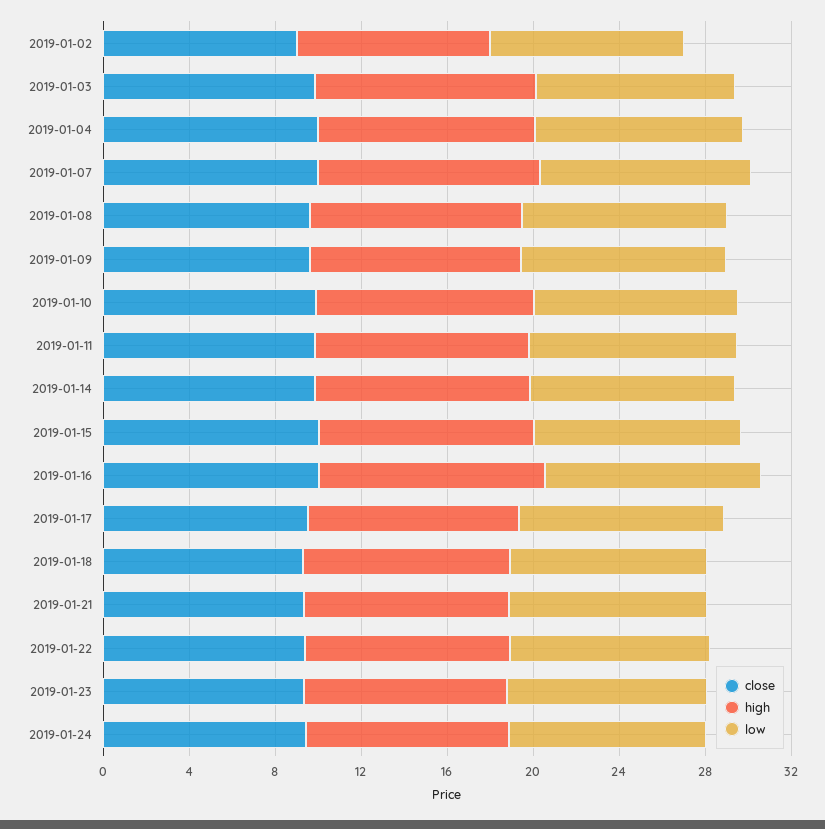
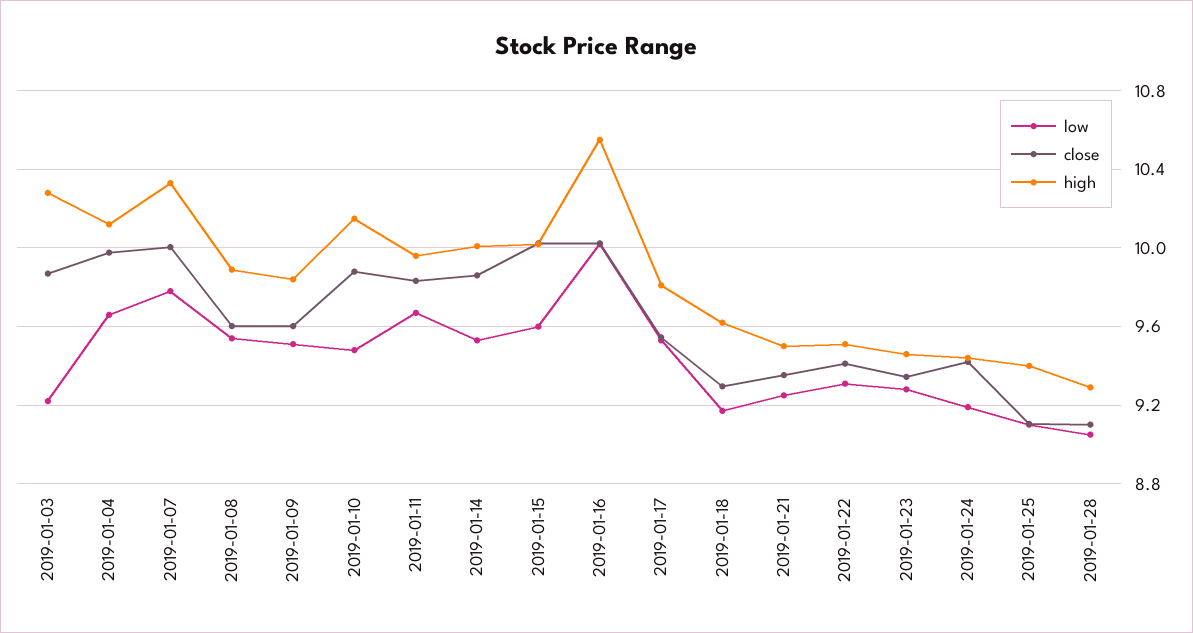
close, 2019-01-02: 9 -> none
high, 2019-01-02: 9 -> none
low, 2019-01-02: 9 -> none
low, 2019-01-25: none -> 9.1
close, 2019-01-25: none -> 9.1
high, 2019-01-25: none -> 9.4
low, 2019-01-28: none -> 9.05
close, 2019-01-28: none -> 9.1
high, 2019-01-28: none -> 9.3

